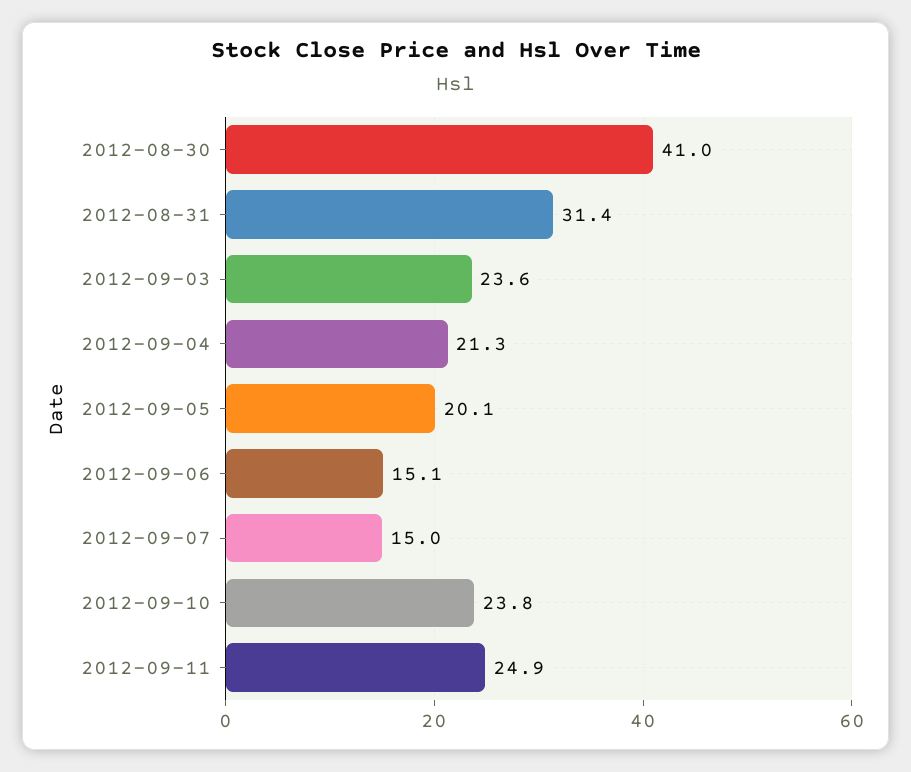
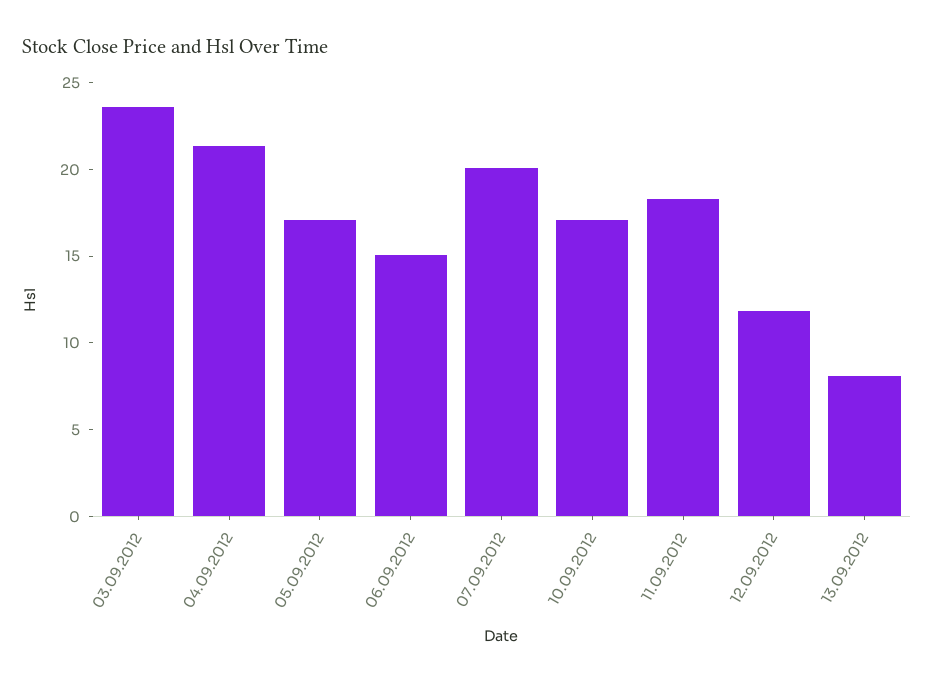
2012-08-30: 41 -> none
2012-08-31: 31.4 -> none
2012-09-05: 20.1 -> 17
2012-09-07: 15 -> 20
2012-09-10: 23.8 -> 17
2012-09-11: 24.9 -> 18
12.09.2012: none -> 12
13.09.2012: none -> 8

